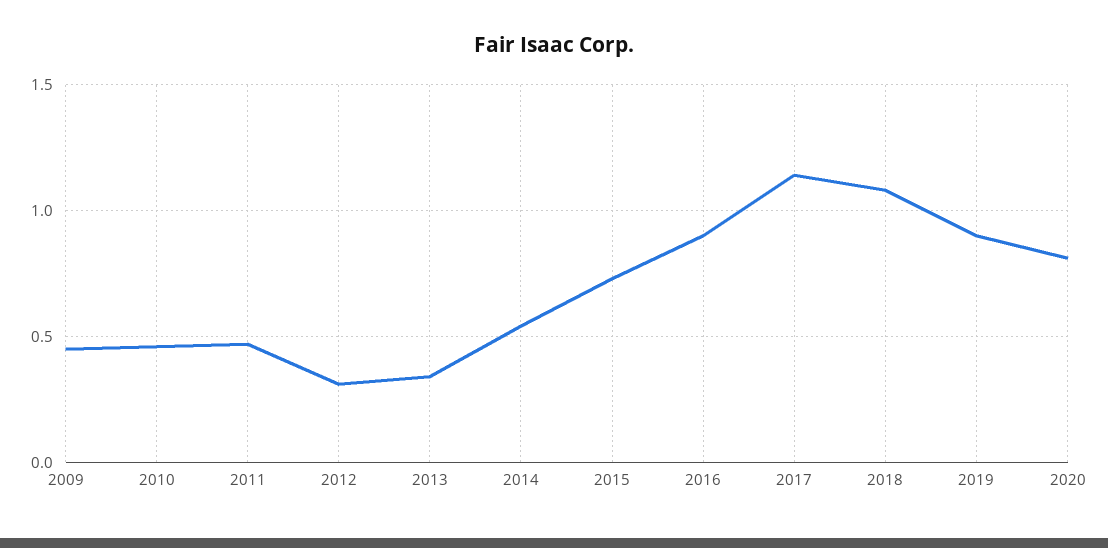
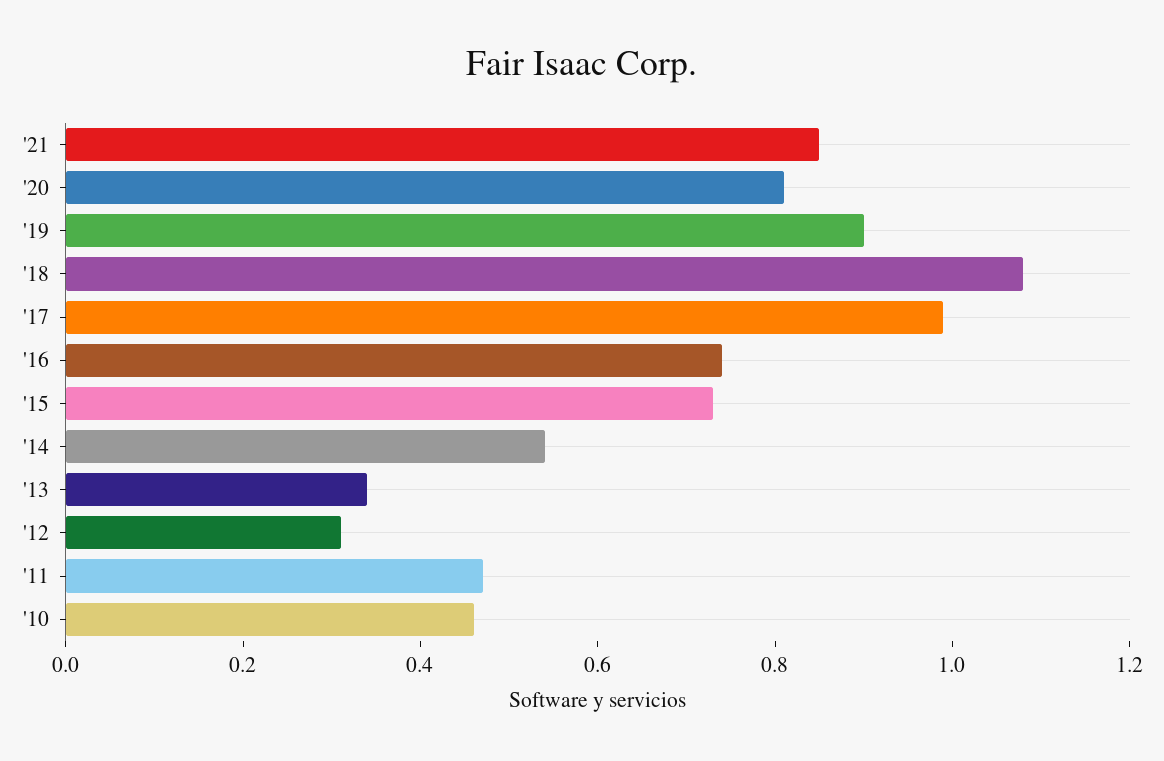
2009: 0.45 -> none
2016: 0.9 -> 0.75
2017: 1.15 -> 1
'21: none -> 0.85

